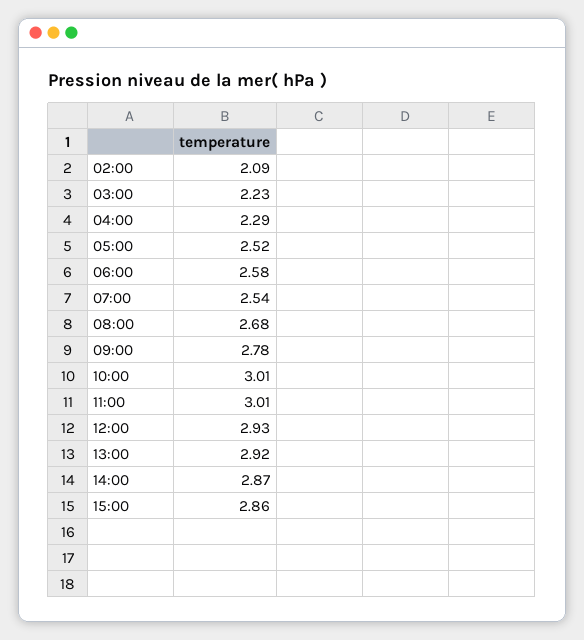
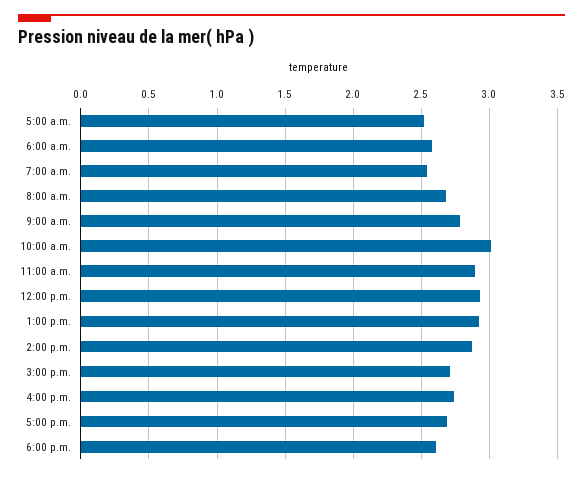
02:00: 2.09 -> none
03:00: 2.23 -> none
04:00: 2.29 -> none
11:00: 3.01 -> 2.9
15:00: 2.86 -> 2.7
4:00 p.m.: none -> 2.75
5:00 p.m.: none -> 2.7
6:00 p.m.: none -> 2.6

